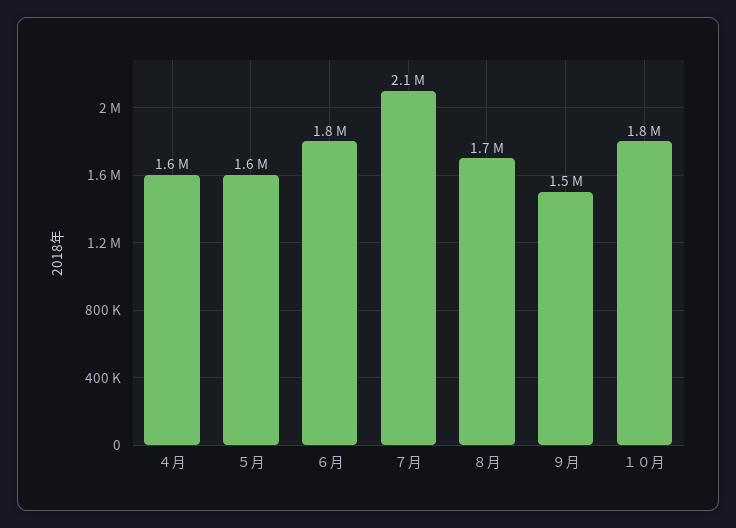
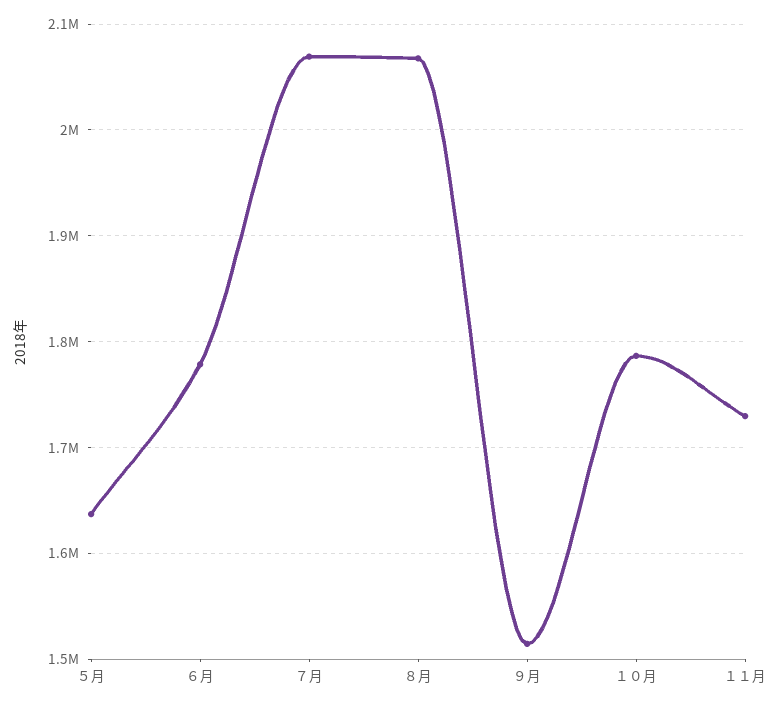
４月: 1600000 -> none
８月: 1700000 -> 2070000
１１月: none -> 1730000

